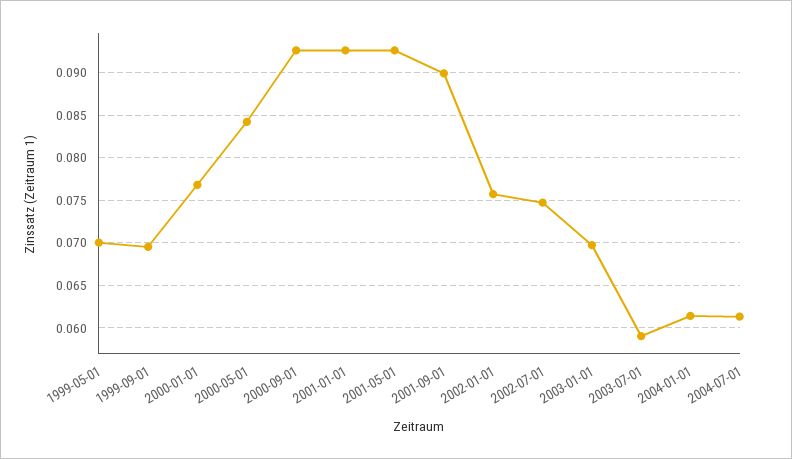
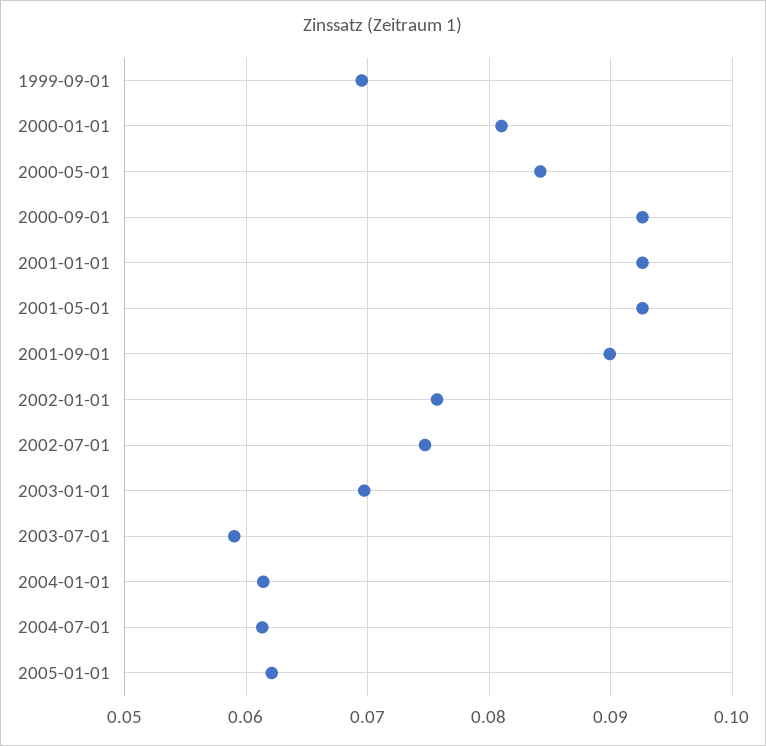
1999-05-01: 0.07 -> none
2000-01-01: 0.077 -> 0.081
2005-01-01: none -> 0.062

